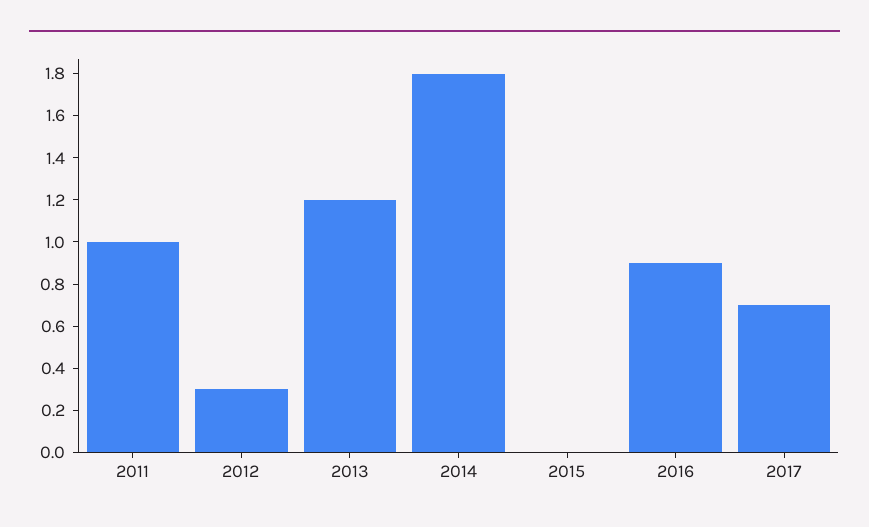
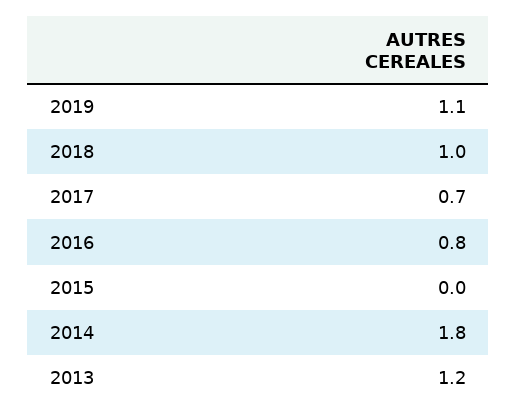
2011: 1 -> none
2012: 0.3 -> none
2016: 0.9 -> 0.8
2019: none -> 1.1
2018: none -> 1

